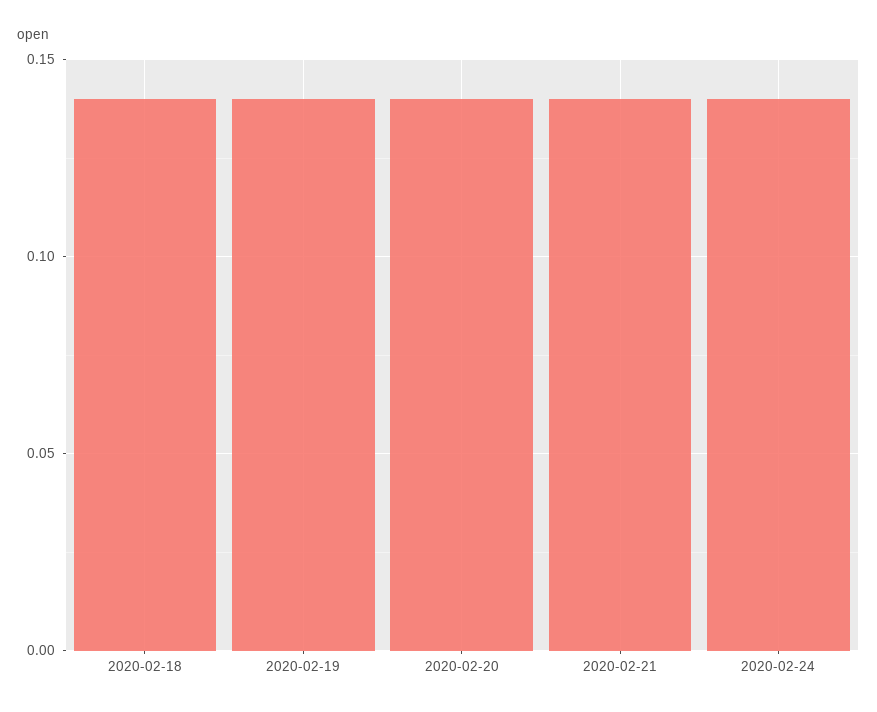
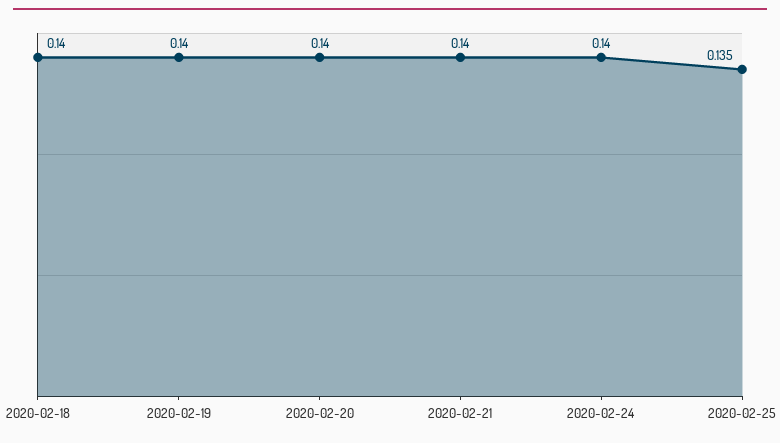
2020-02-25: none -> 0.135

